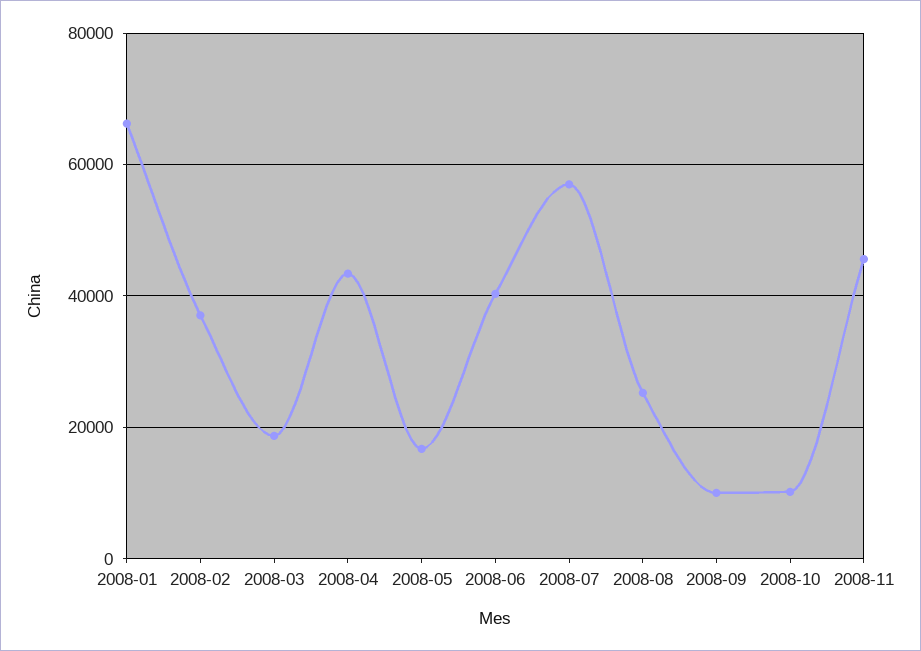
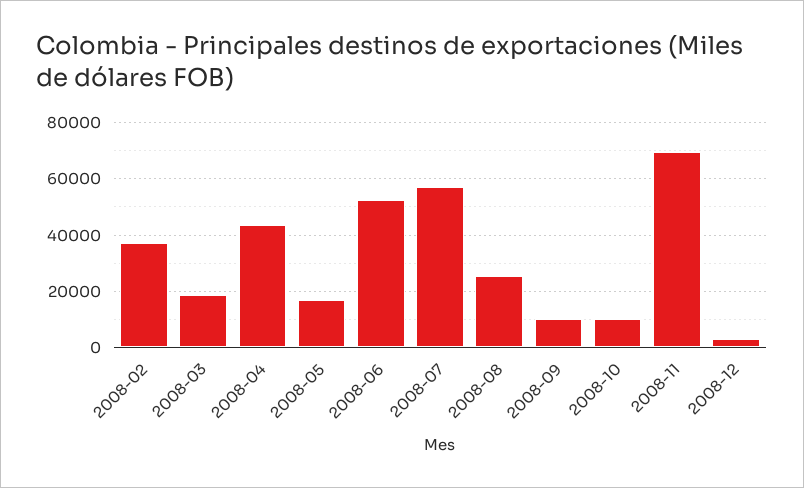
2008-01: 66000 -> none
2008-06: 40000 -> 52500
2008-11: 46000 -> 70000
2008-12: none -> 2500

